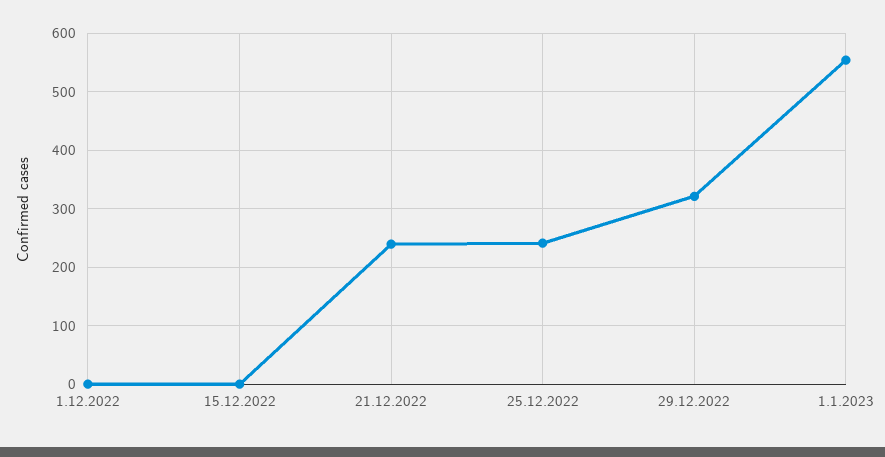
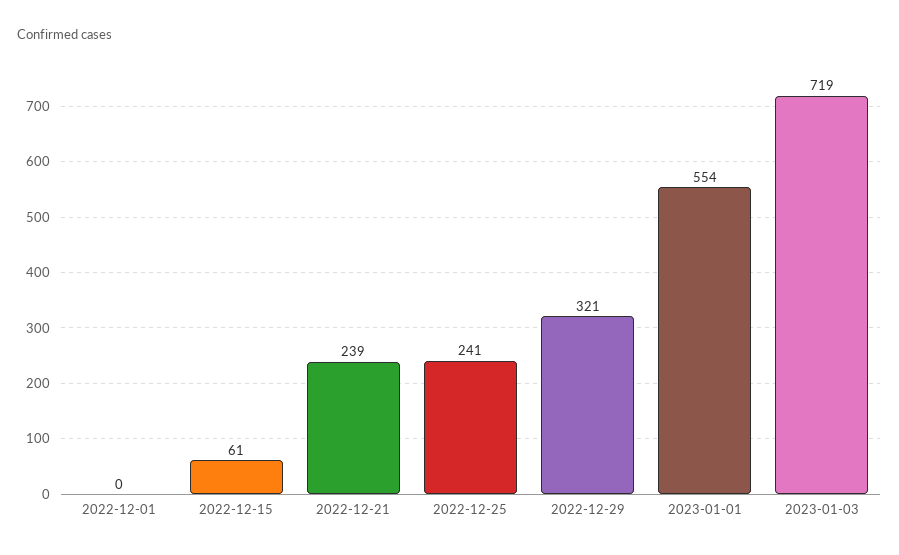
15.12.2022: 0 -> 61
2023-01-03: none -> 719

